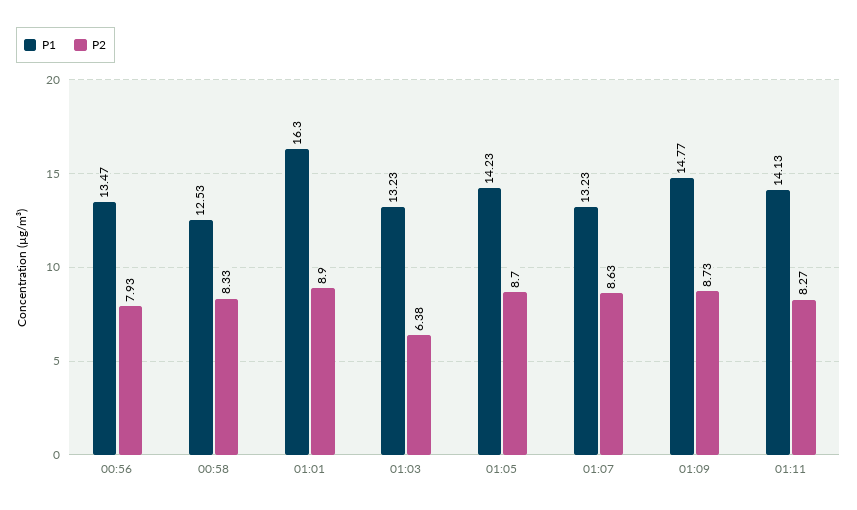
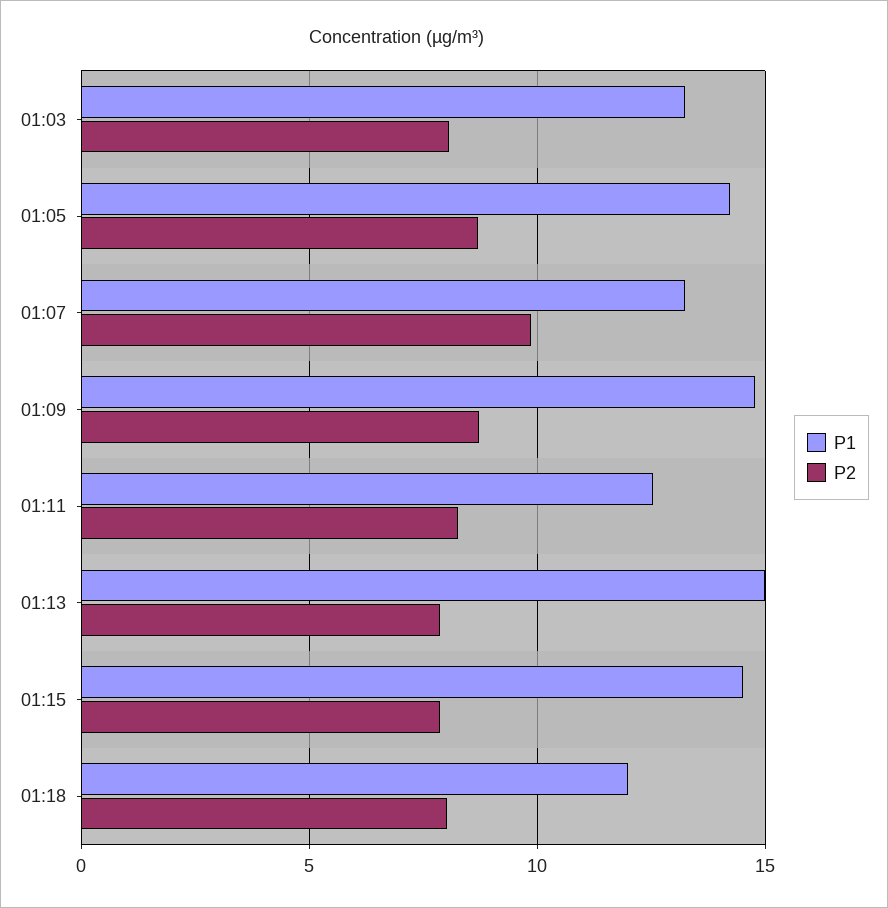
P1, 00:56: 13.47 -> none
P2, 00:56: 7.93 -> none
P1, 00:58: 12.53 -> none
P2, 00:58: 8.33 -> none
P1, 01:01: 16.3 -> none
P2, 01:01: 8.9 -> none
P2, 01:03: 6.38 -> 8
P2, 01:07: 8.63 -> 10
P1, 01:11: 14.13 -> 12.5
P1, 01:13: none -> 15
P2, 01:13: none -> 8
P1, 01:15: none -> 14.5
P2, 01:15: none -> 8
P1, 01:18: none -> 12
P2, 01:18: none -> 8

